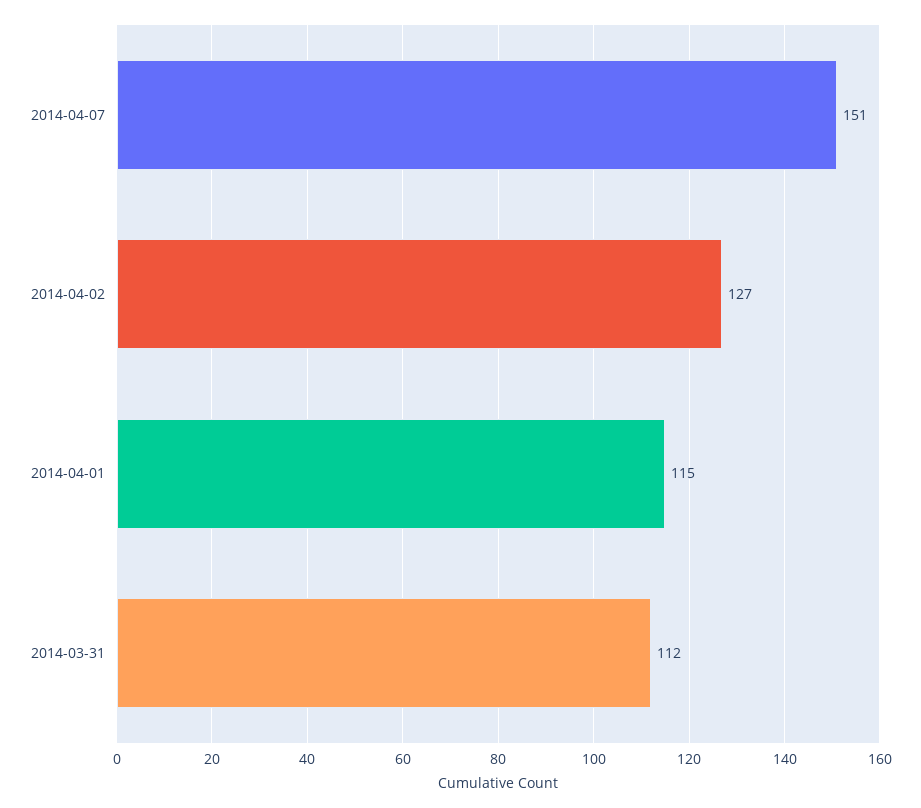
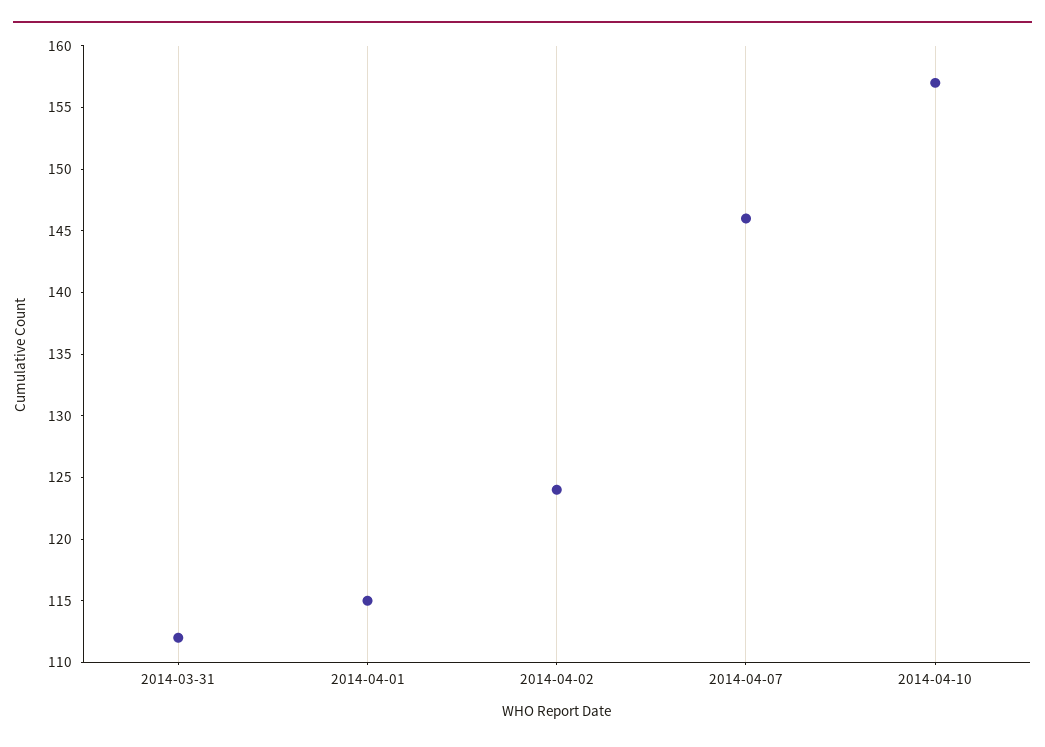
2014-04-07: 151 -> 146
2014-04-02: 127 -> 124
2014-04-10: none -> 157

